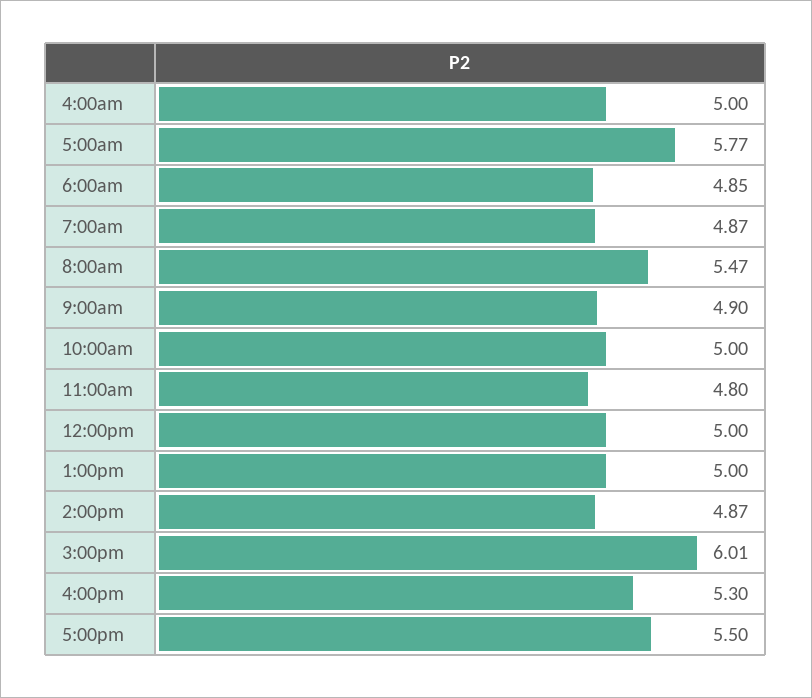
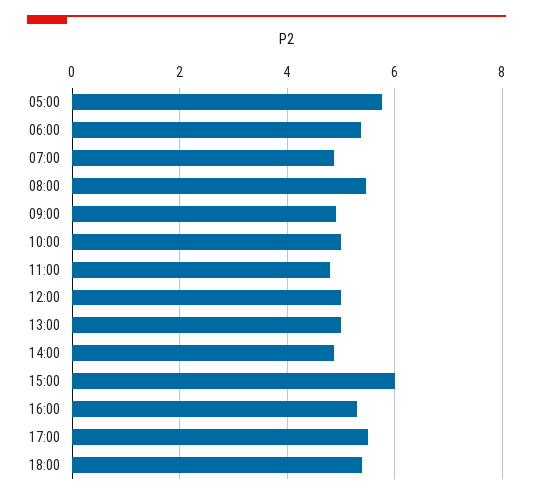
4:00am: 5 -> none
6:00am: 4.85 -> 5.4
18:00: none -> 5.4

